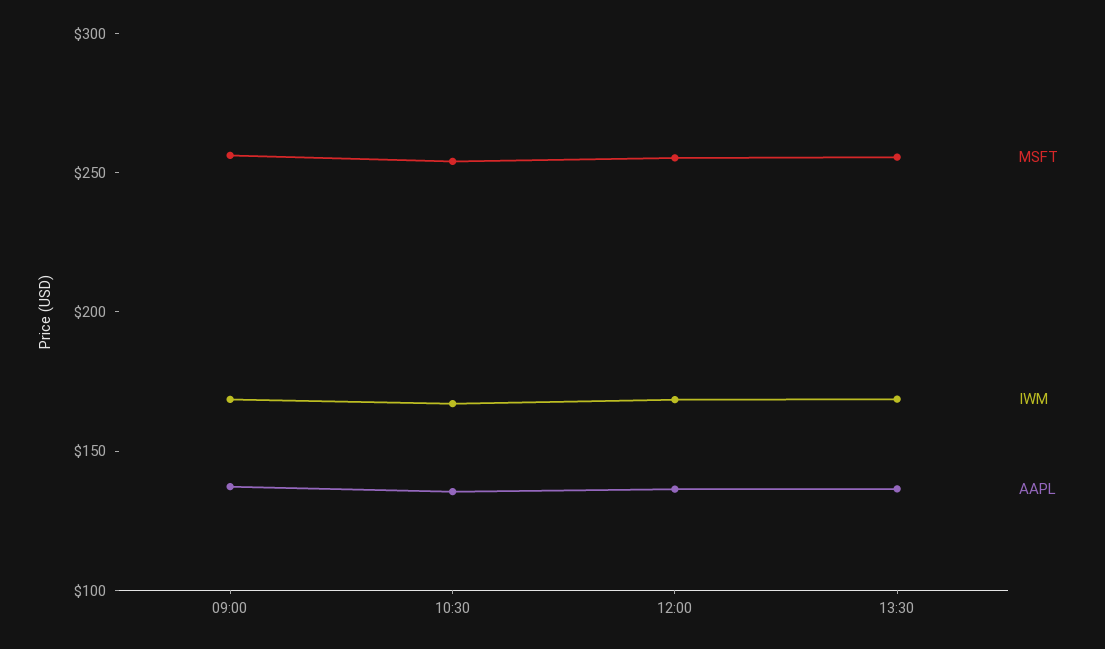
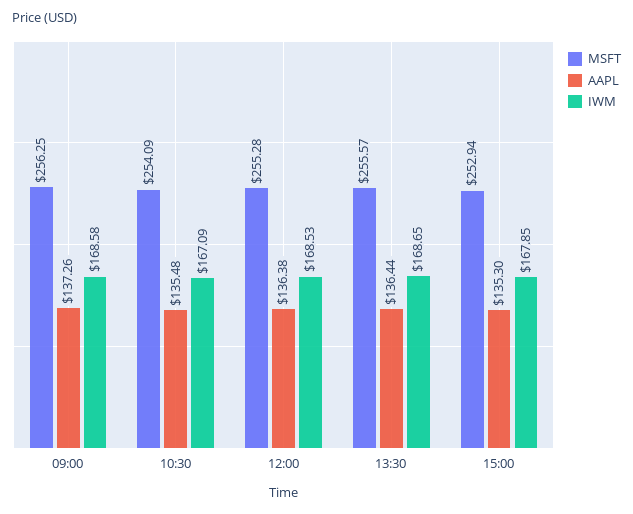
MSFT, 15:00: none -> 252.94
AAPL, 15:00: none -> 135.3
IWM, 15:00: none -> 167.85

